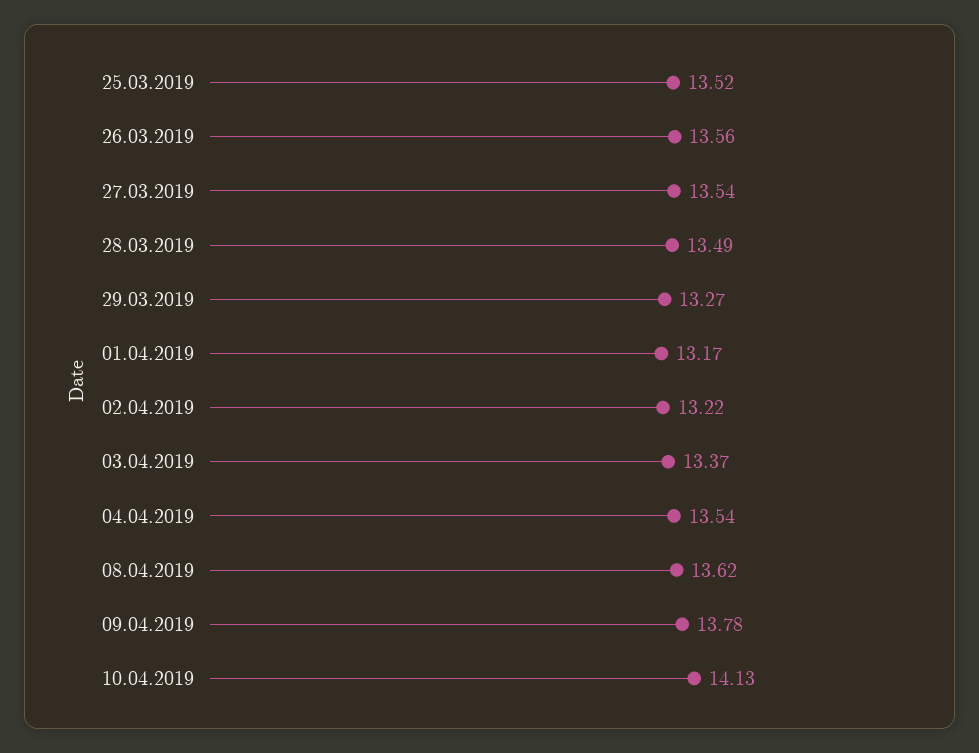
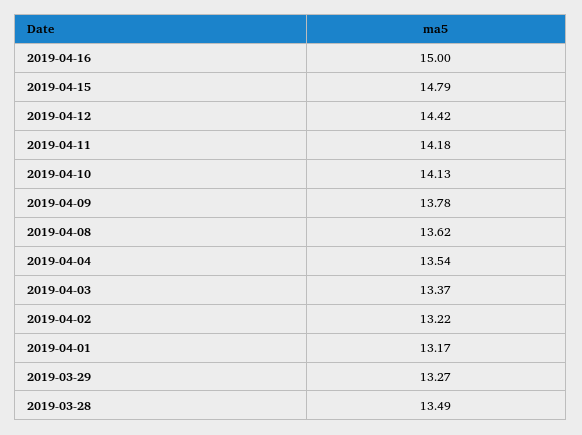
25.03.2019: 13.52 -> none
26.03.2019: 13.56 -> none
27.03.2019: 13.54 -> none
2019-04-16: none -> 15
2019-04-15: none -> 14.79
2019-04-12: none -> 14.42
2019-04-11: none -> 14.18

